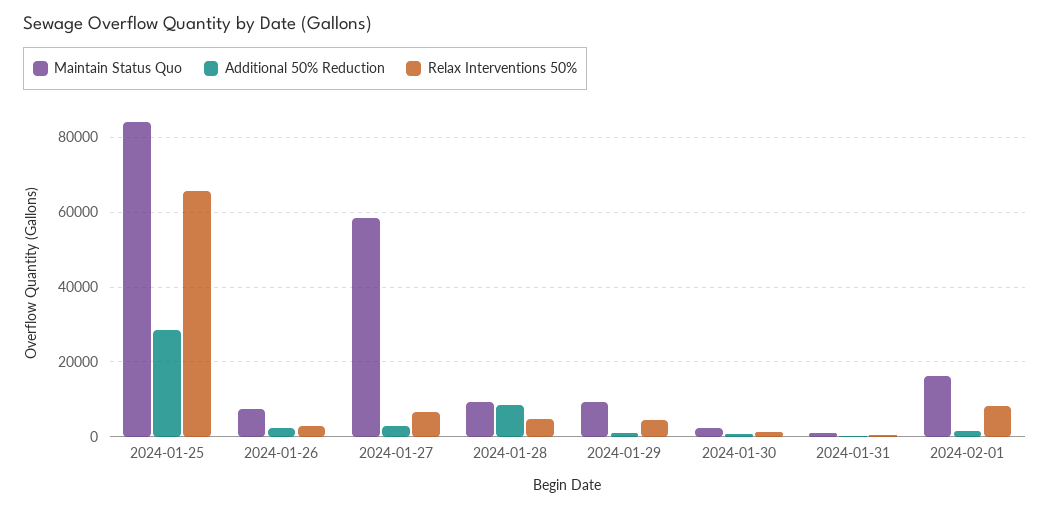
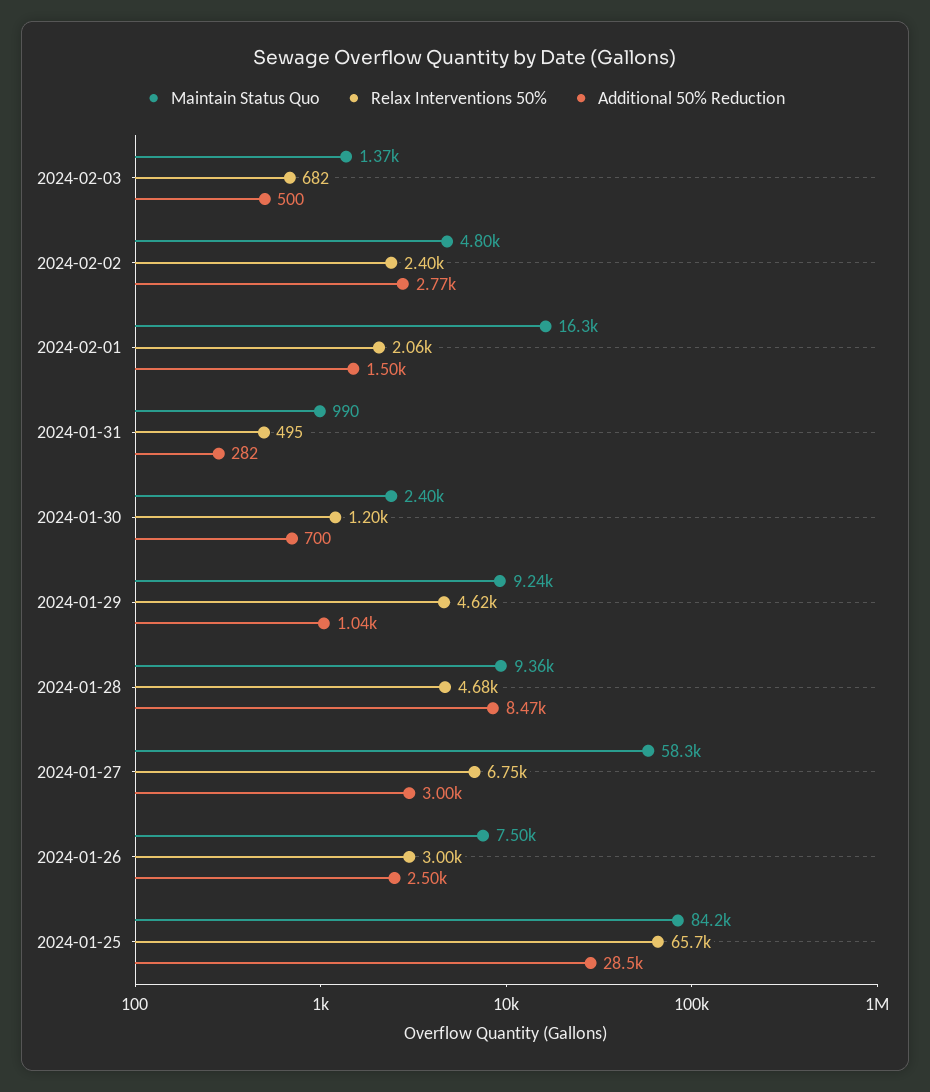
Relax Interventions 50%, 2024-02-01: 8000 -> 2060
Maintain Status Quo, 2024-02-03: none -> 1370
Relax Interventions 50%, 2024-02-03: none -> 682
Additional 50% Reduction, 2024-02-03: none -> 500
Maintain Status Quo, 2024-02-02: none -> 4800
Relax Interventions 50%, 2024-02-02: none -> 2400
Additional 50% Reduction, 2024-02-02: none -> 2770

